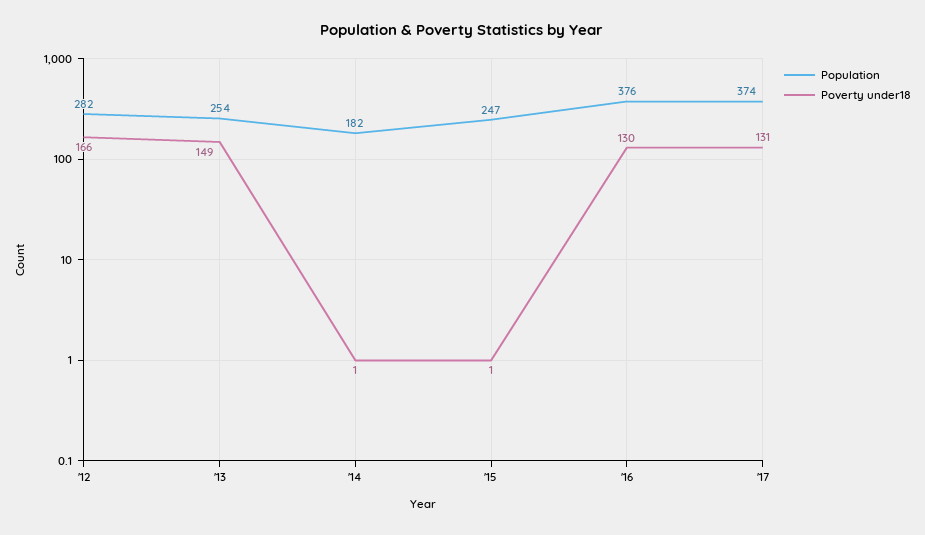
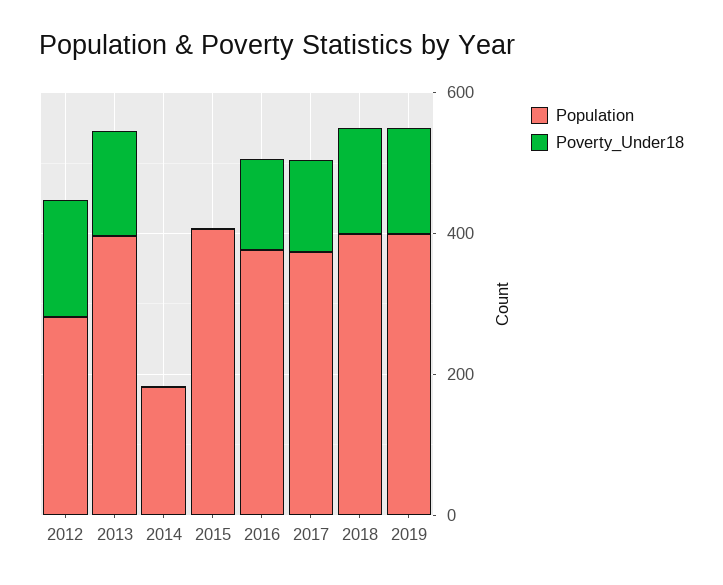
Population, '13: 254 -> 400
Population, '15: 247 -> 400
Population, 2018: none -> 400
Poverty under18, 2018: none -> 150
Population, 2019: none -> 400
Poverty under18, 2019: none -> 150

